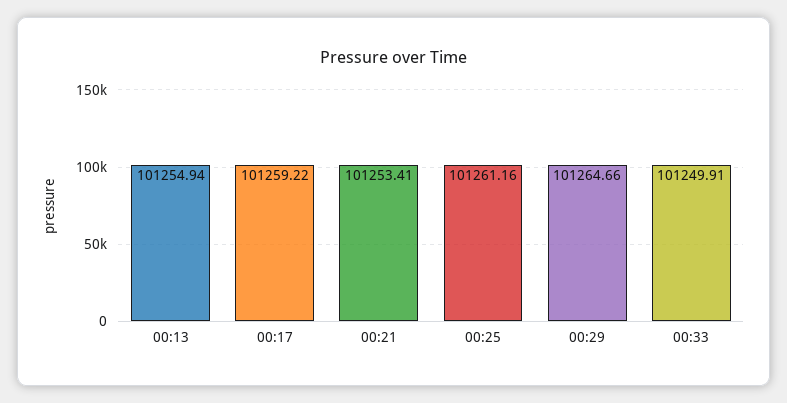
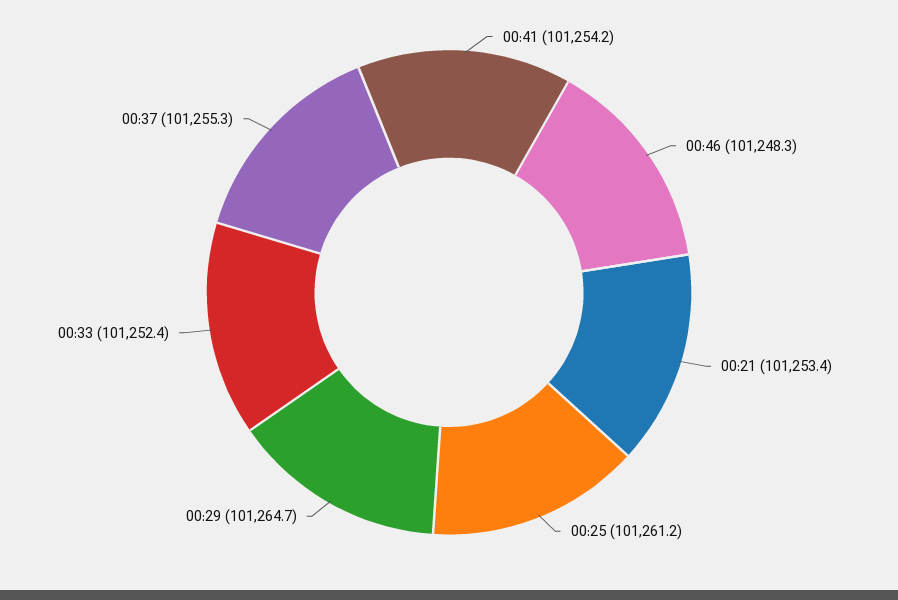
00:13: 101254.94 -> none
00:17: 101259.22 -> none
00:33: 101249.91 -> 101252.4
00:41: none -> 101254.2
00:46: none -> 101248.3
00:37: none -> 101255.3

